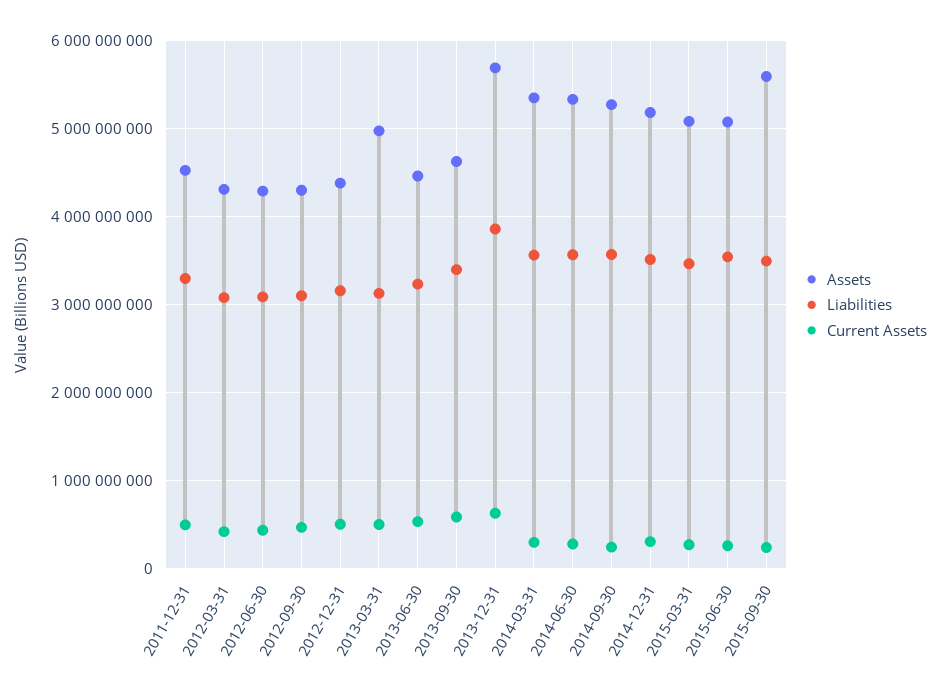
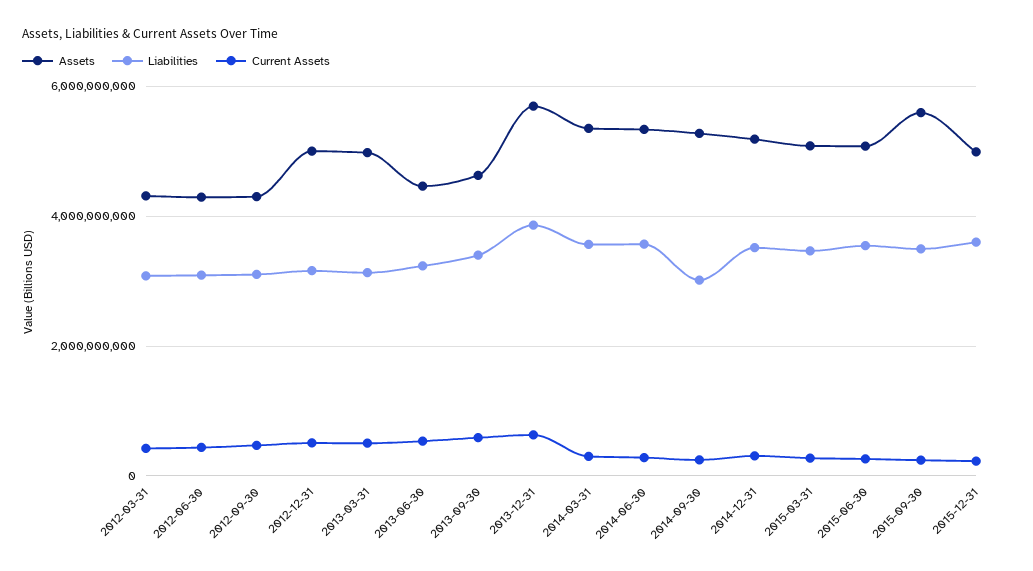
Assets, 2011-12-31: 4500000000 -> none
Liabilities, 2011-12-31: 3300000000 -> none
Current Assets, 2011-12-31: 500000000 -> none
Assets, 2012-12-31: 4400000000 -> 5000000000
Liabilities, 2014-09-30: 3600000000 -> 3000000000
Assets, 2015-12-31: none -> 5000000000
Liabilities, 2015-12-31: none -> 3600000000
Current Assets, 2015-12-31: none -> 200000000

